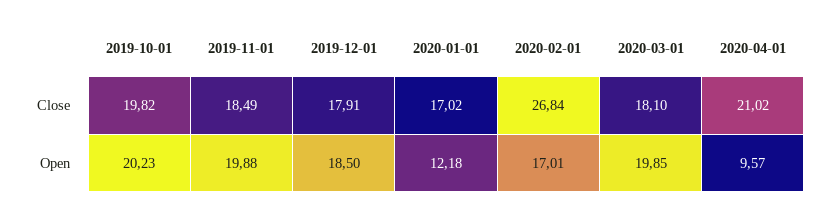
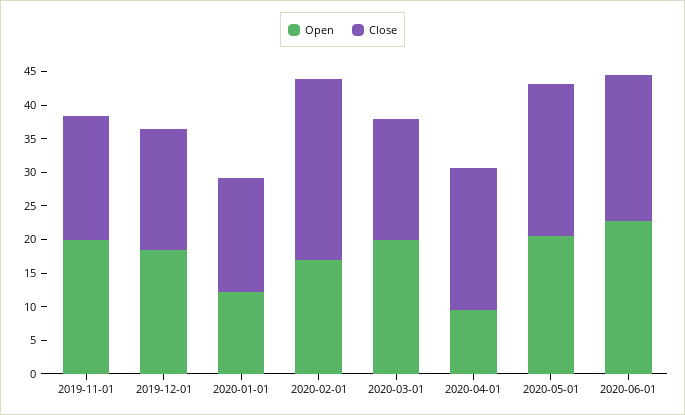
Close, 2019-10-01: 19.82 -> none
Open, 2019-10-01: 20.23 -> none
Open, 2020-05-01: none -> 20
Close, 2020-05-01: none -> 22.5
Open, 2020-06-01: none -> 22.5
Close, 2020-06-01: none -> 22.5

